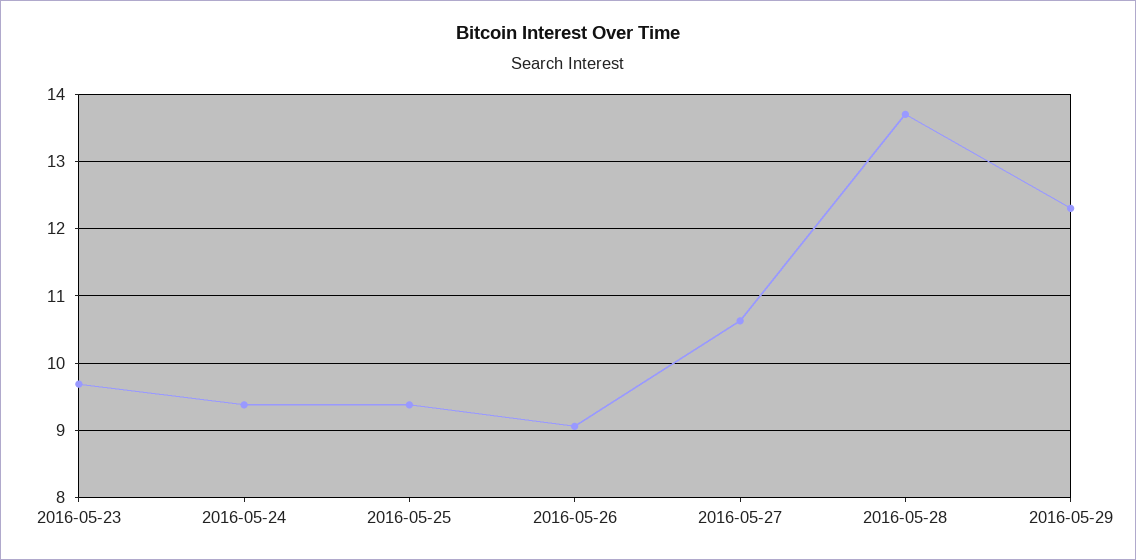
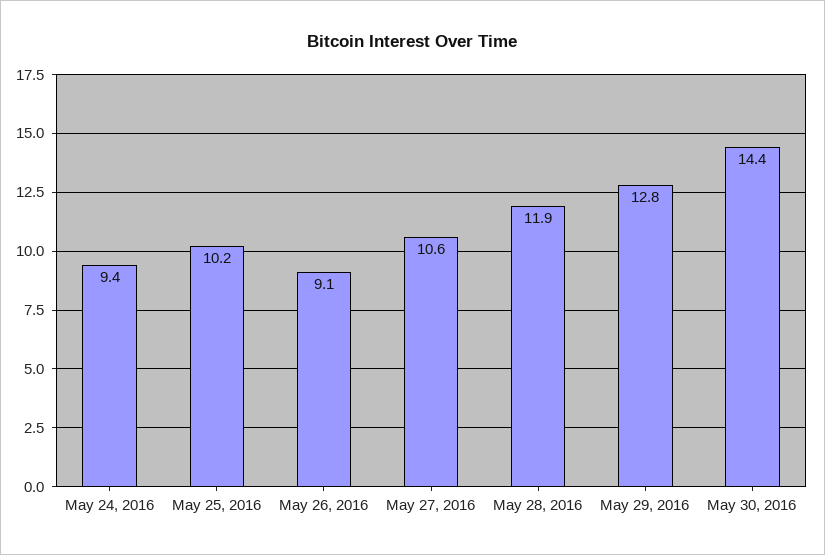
2016-05-23: 9.7 -> none
2016-05-25: 9.4 -> 10.2
2016-05-28: 13.7 -> 11.9
2016-05-29: 12.3 -> 12.8
May 30, 2016: none -> 14.4

